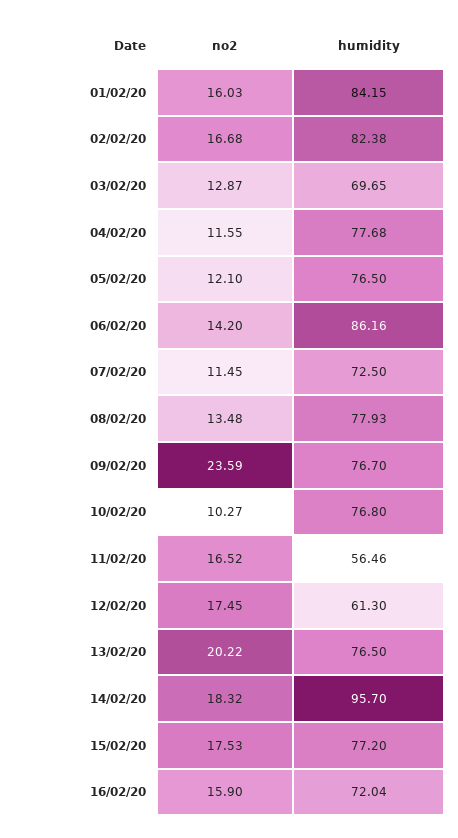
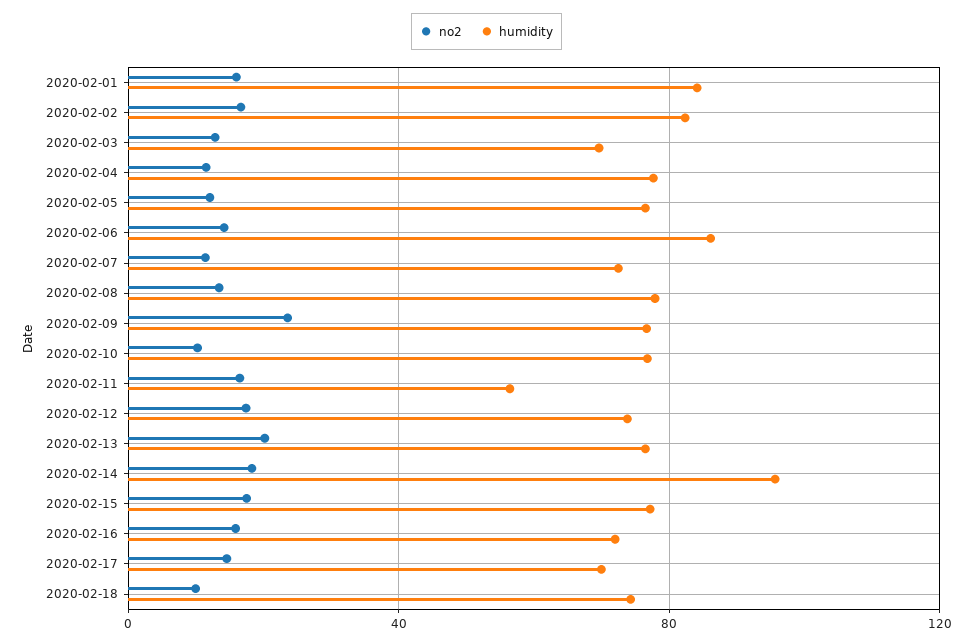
humidity, 12/02/20: 61.3 -> 75
no2, 2020-02-17: none -> 15
humidity, 2020-02-17: none -> 70
no2, 2020-02-18: none -> 10
humidity, 2020-02-18: none -> 75

